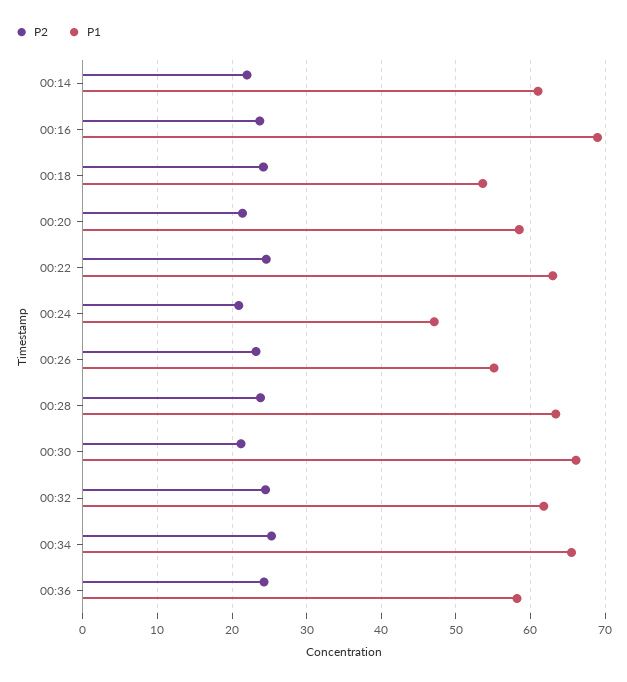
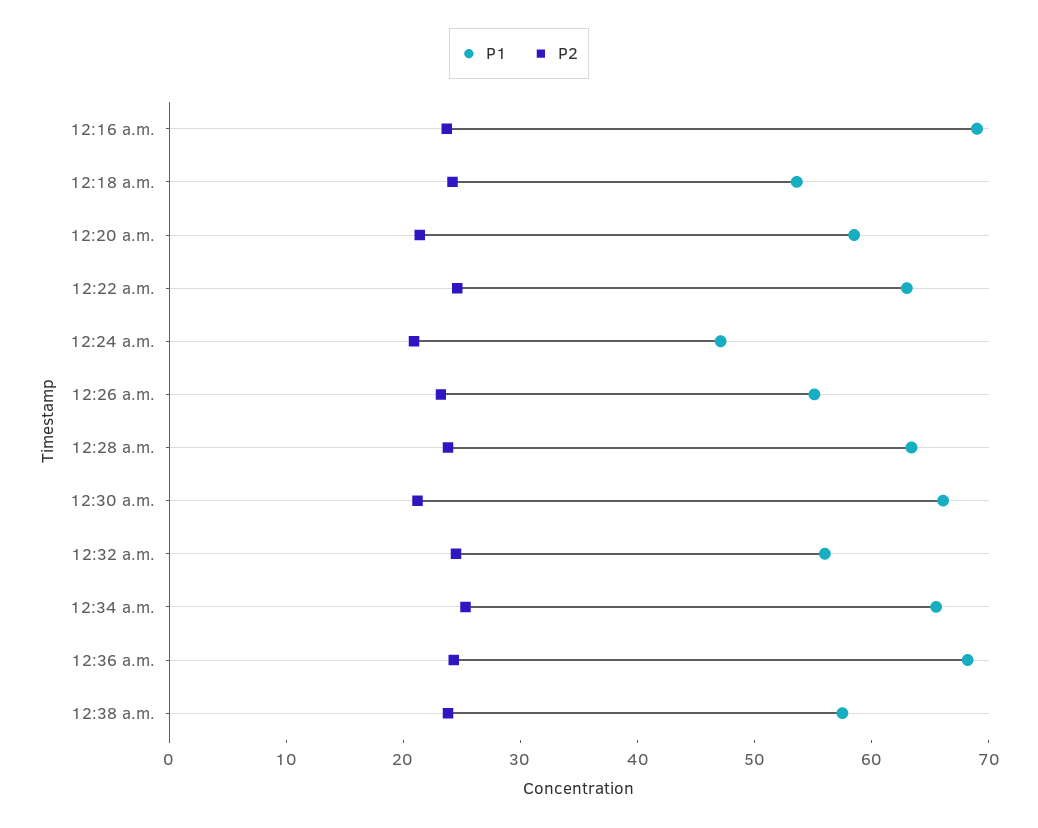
P2, 00:14: 22 -> none
P1, 00:14: 61 -> none
P1, 00:32: 62 -> 56
P1, 00:36: 58 -> 68
P1, 12:38 a.m.: none -> 58
P2, 12:38 a.m.: none -> 24

